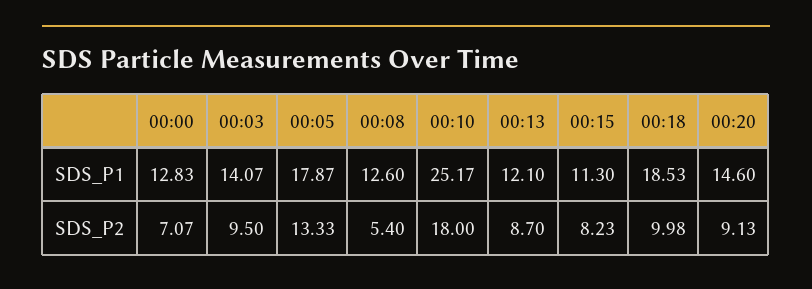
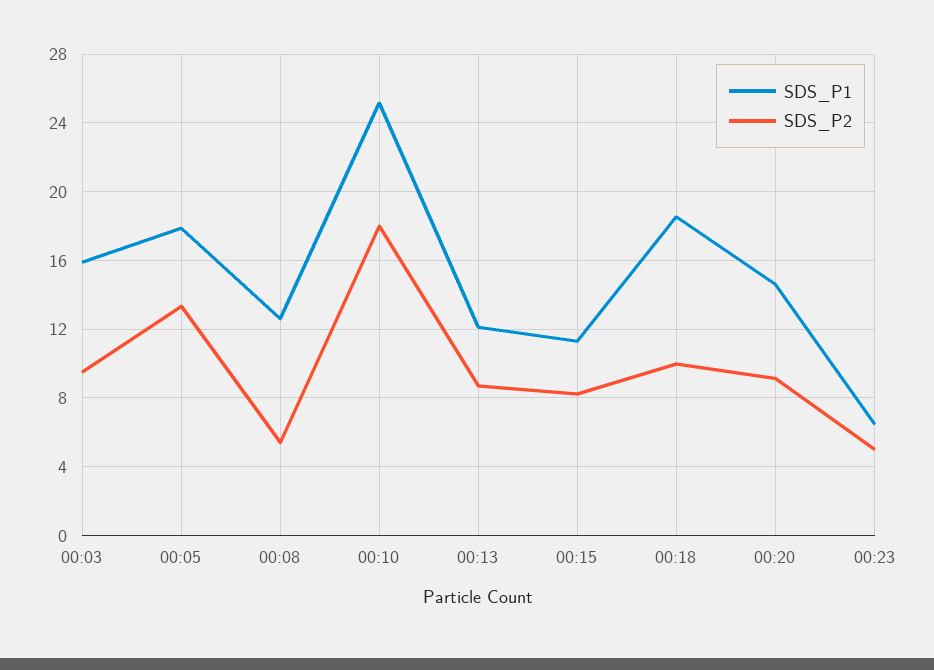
SDS_P1, 00:00: 12.83 -> none
SDS_P1, 00:03: 14.07 -> 16
SDS_P2, 00:00: 7.07 -> none
SDS_P1, 00:23: none -> 6.5
SDS_P2, 00:23: none -> 5

